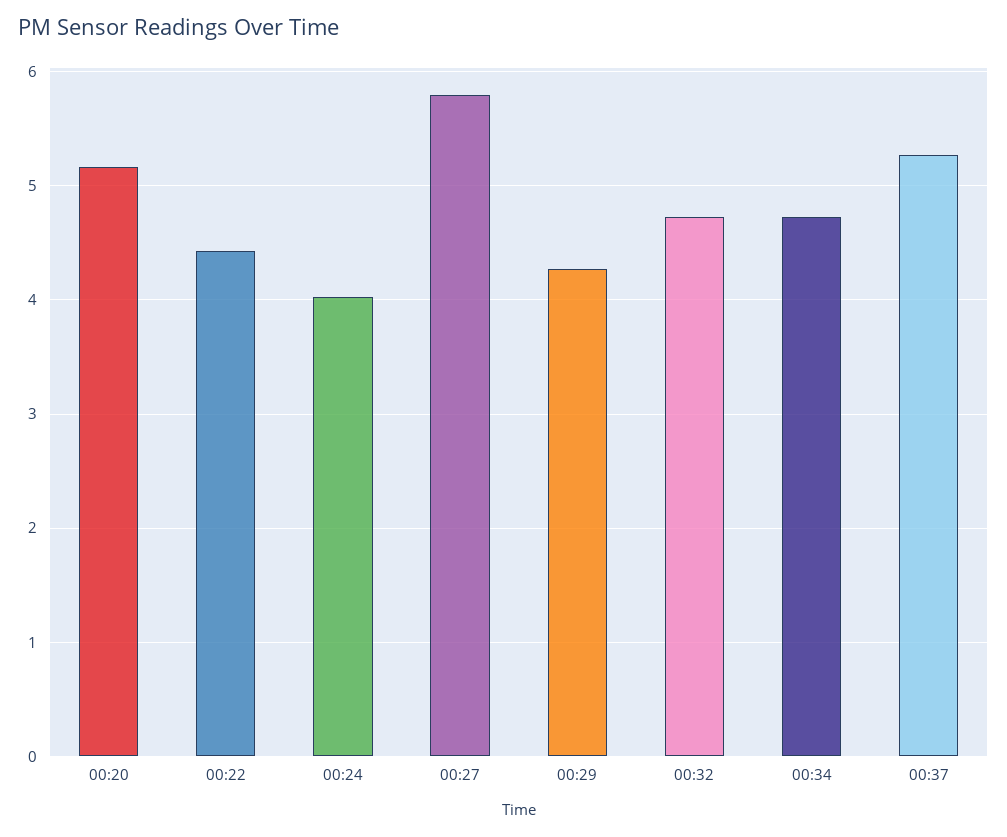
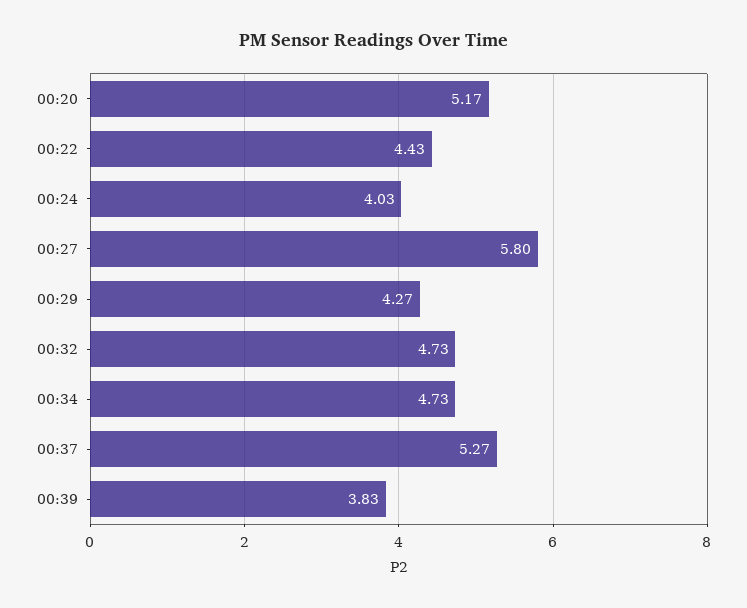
00:39: none -> 3.83

